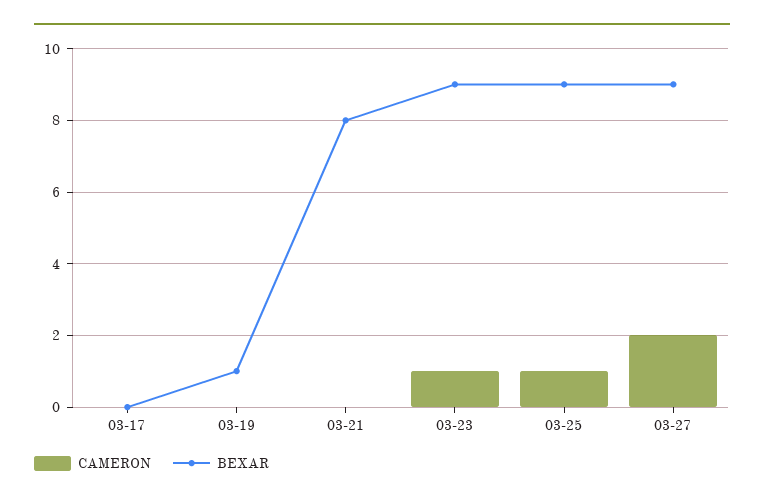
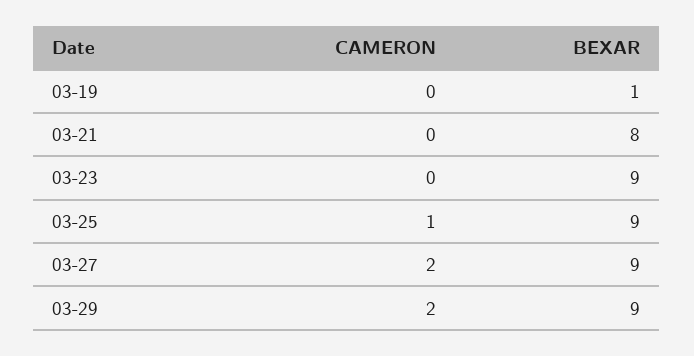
CAMERON, 03-17: 0 -> none
BEXAR, 03-17: 0 -> none
CAMERON, 03-23: 1 -> 0
CAMERON, 03-29: none -> 2
BEXAR, 03-29: none -> 9

